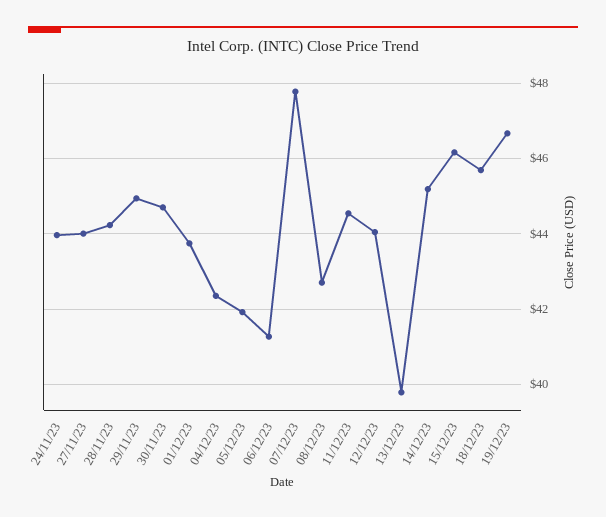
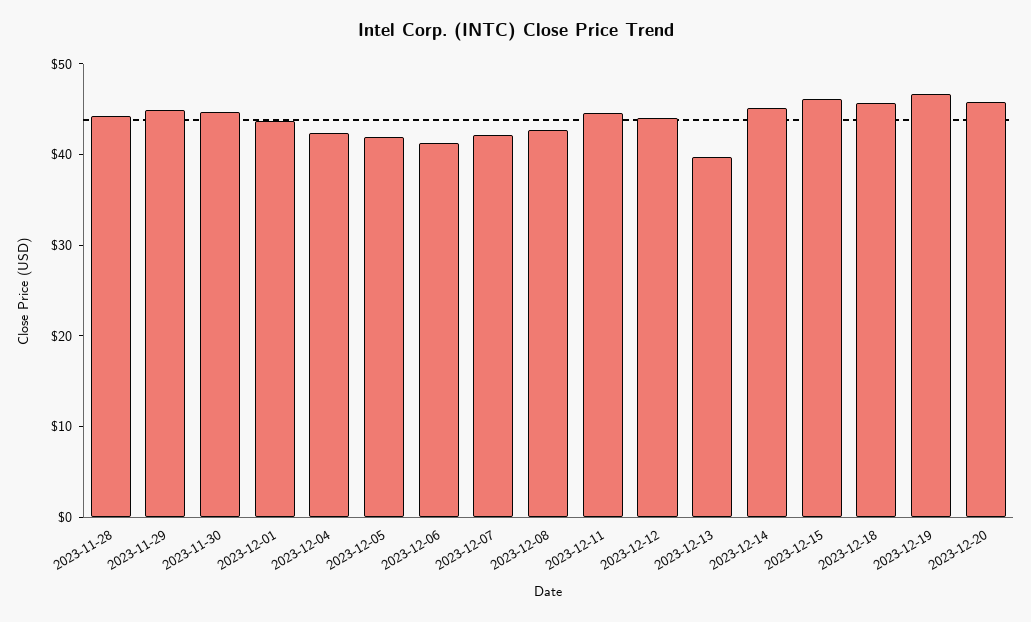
24/11/23: 44 -> none
27/11/23: 44 -> none
07/12/23: 47.8 -> 42
2023-12-20: none -> 46

